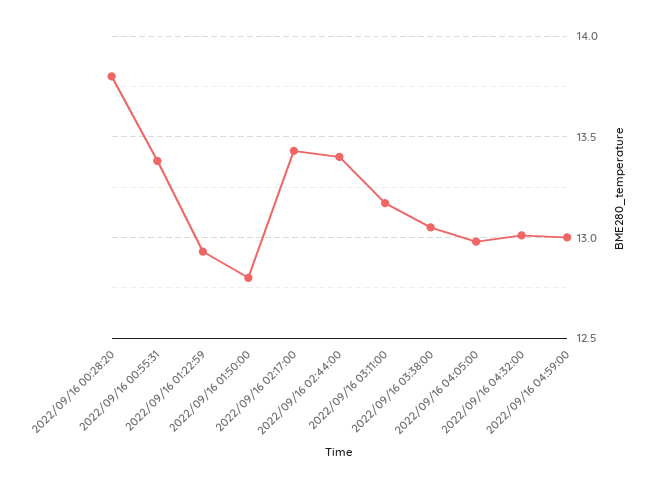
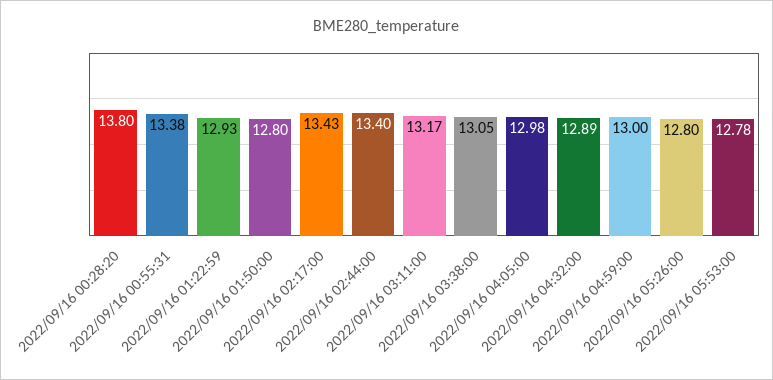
2022/09/16 04:32:00: 13 -> 12.89
2022/09/16 05:26:00: none -> 12.8
2022/09/16 05:53:00: none -> 12.78

